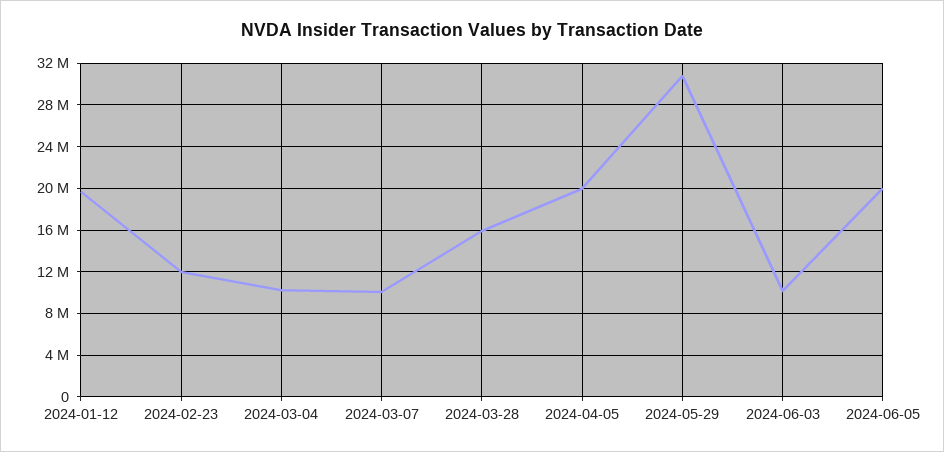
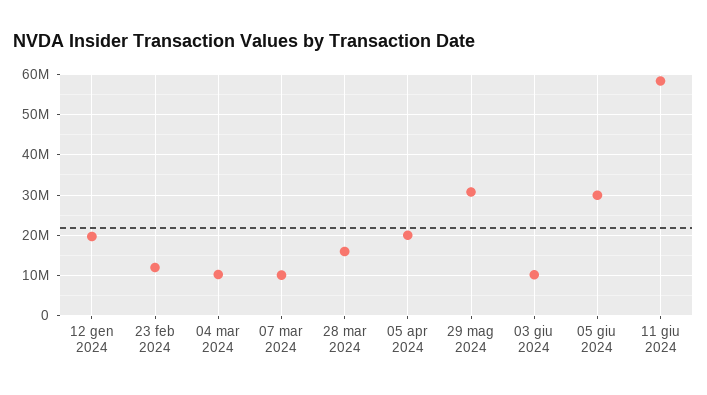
2024-06-05: 20000000 -> 30000000
11 giu 2024: none -> 58000000

